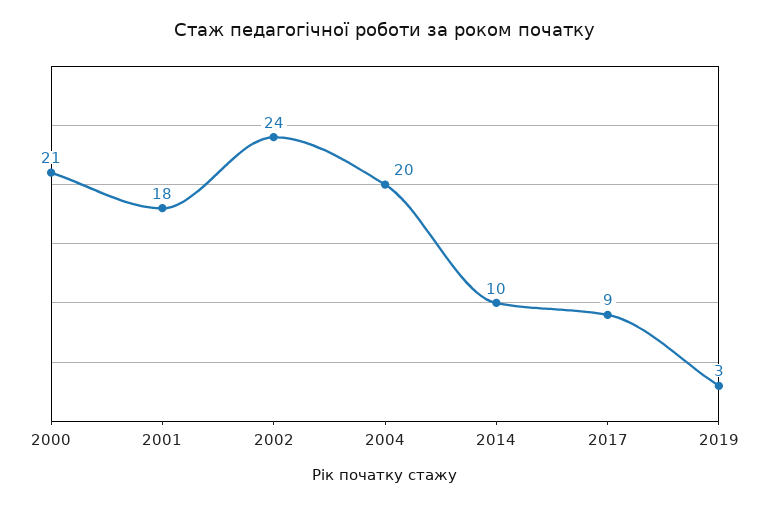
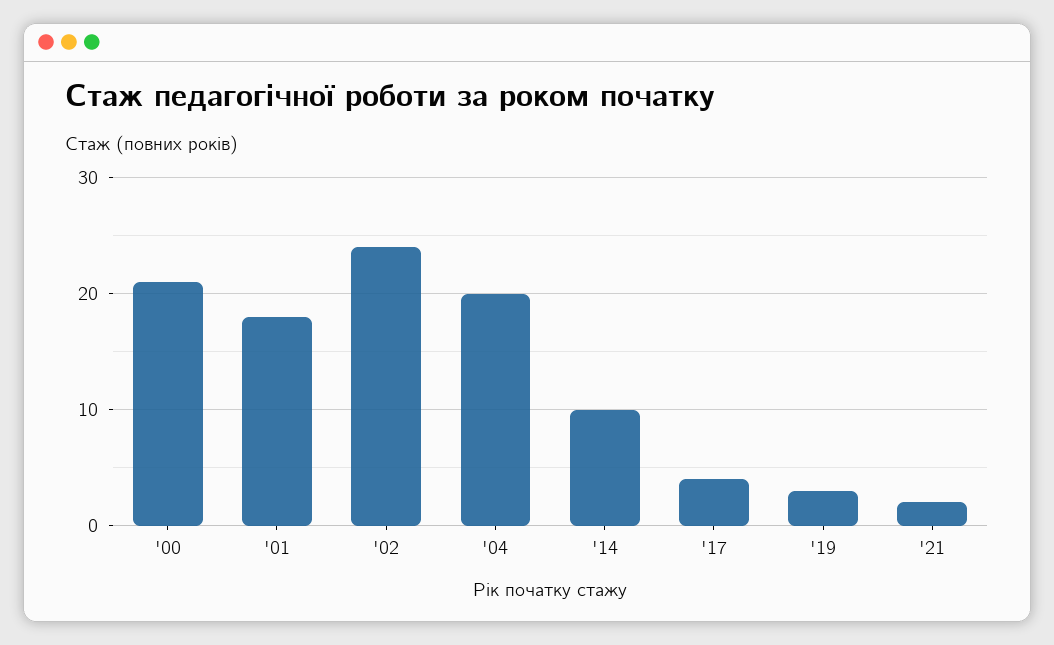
2017: 9 -> 4
'21: none -> 2

